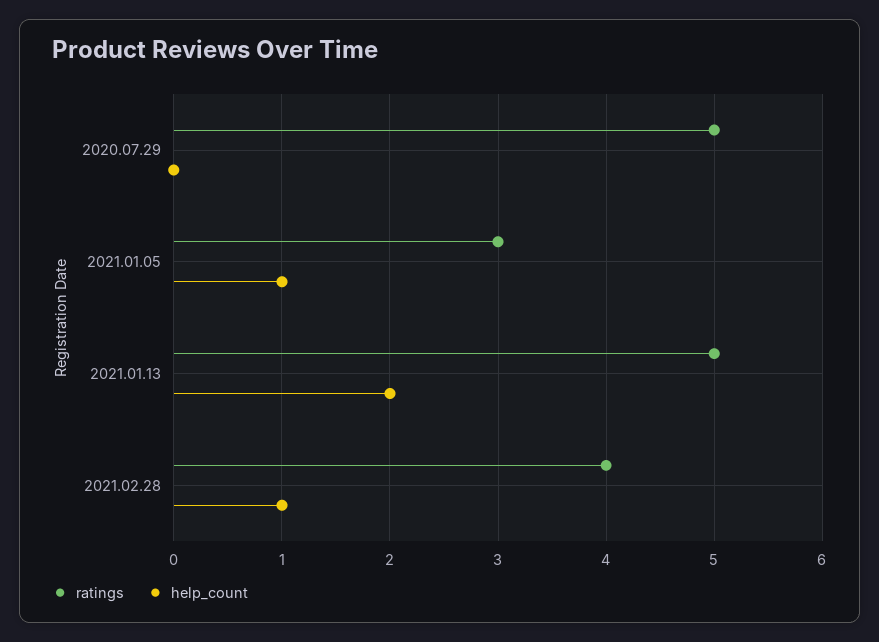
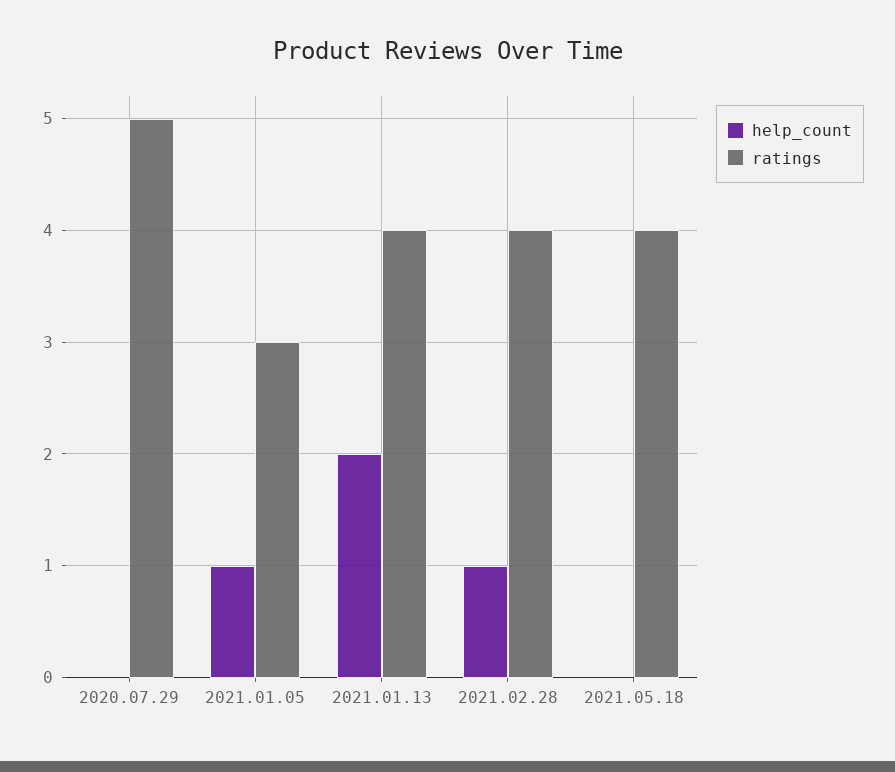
ratings, 2021.01.13: 5 -> 4
help_count, 2021.05.18: none -> 0
ratings, 2021.05.18: none -> 4

